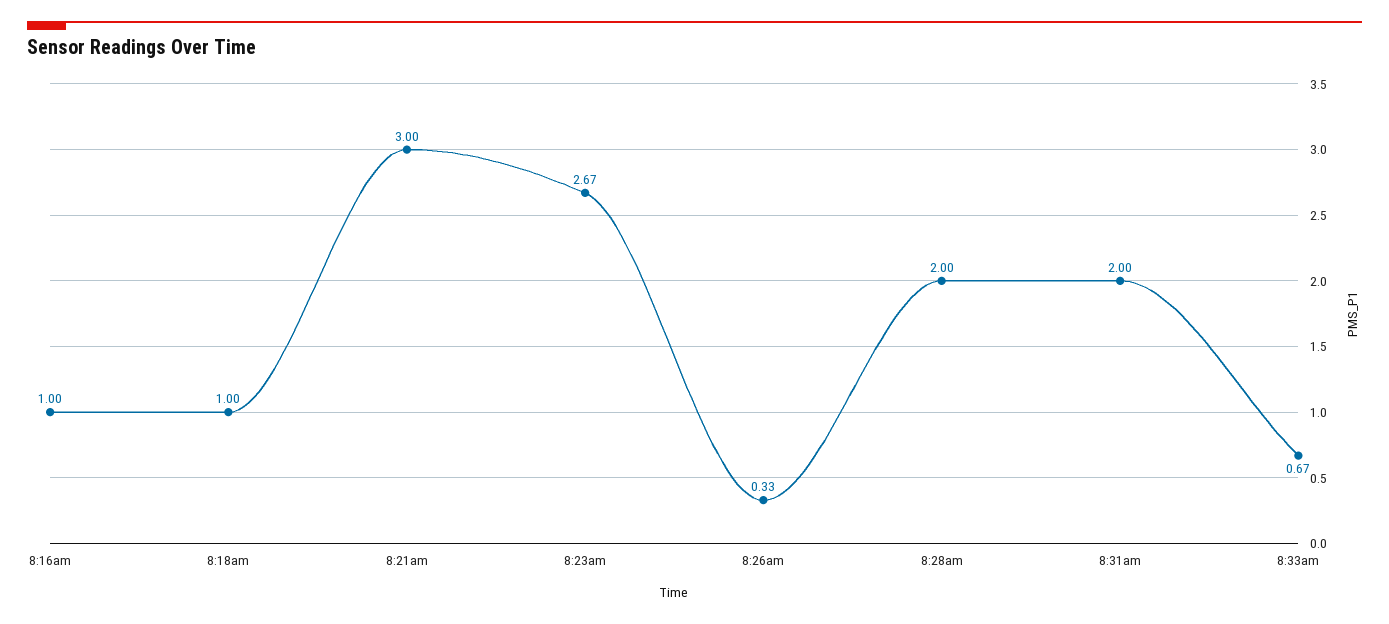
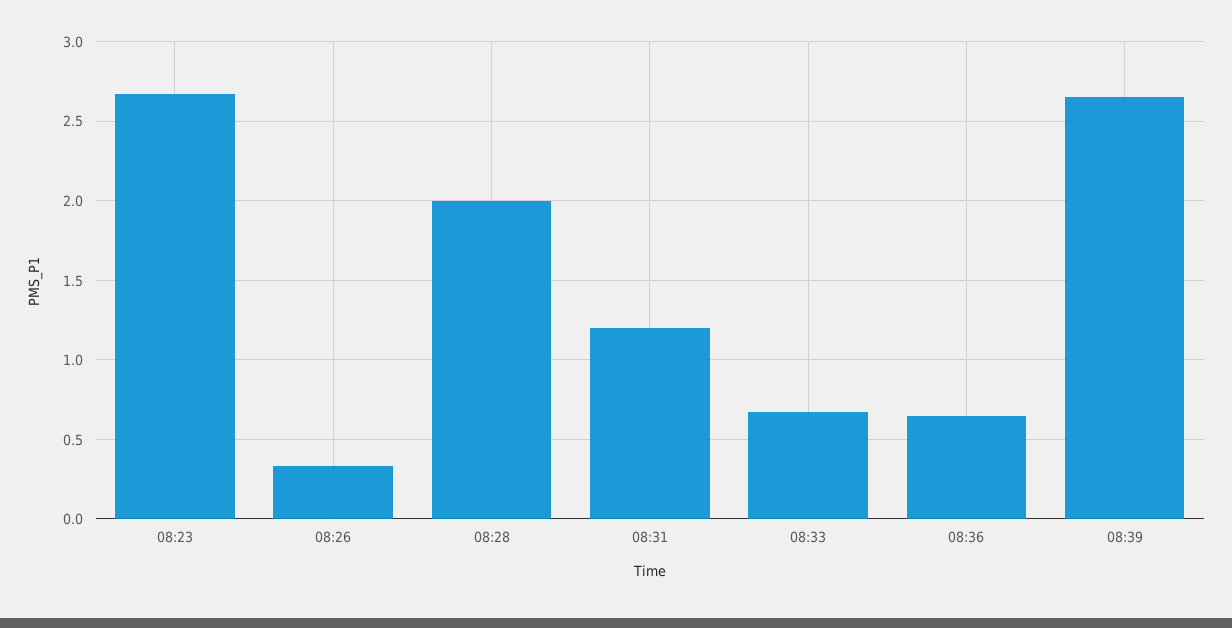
8:16am: 1 -> none
8:18am: 1 -> none
8:21am: 3 -> none
8:31am: 2 -> 1.2
08:36: none -> 0.65
08:39: none -> 2.65

